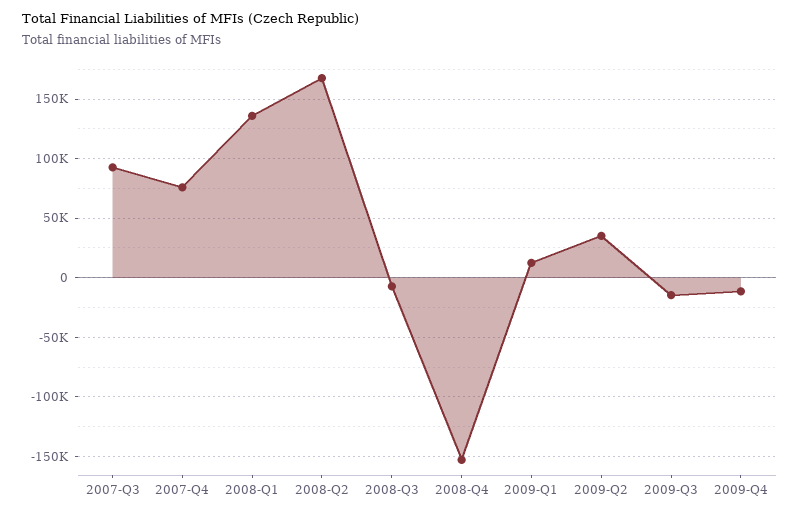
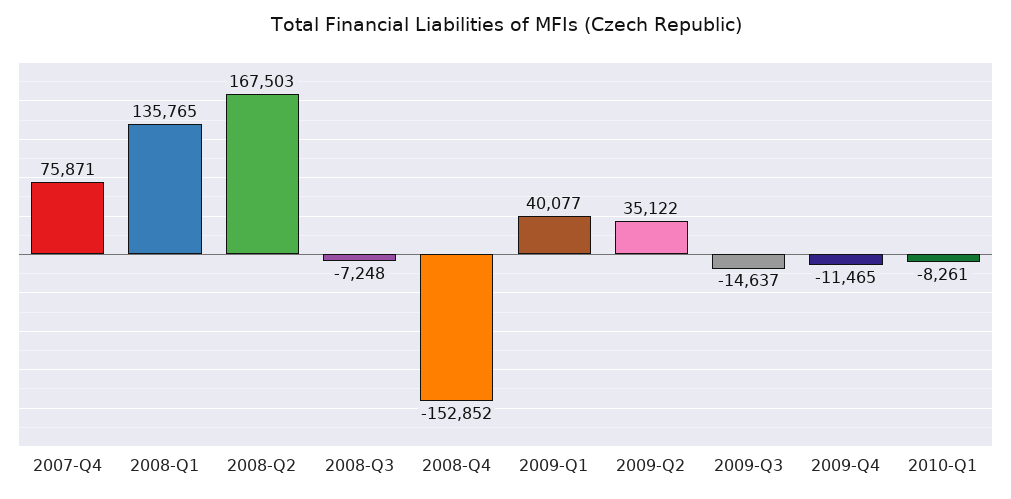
2007-Q3: 90000 -> none
2009-Q1: 10000 -> 40077
2010-Q1: none -> -8261

